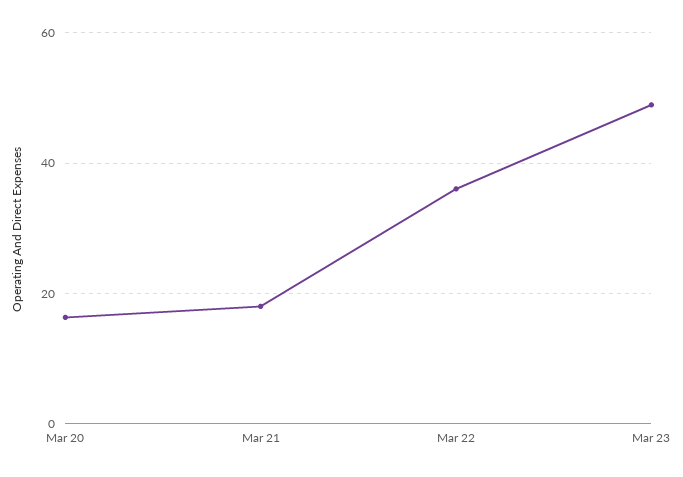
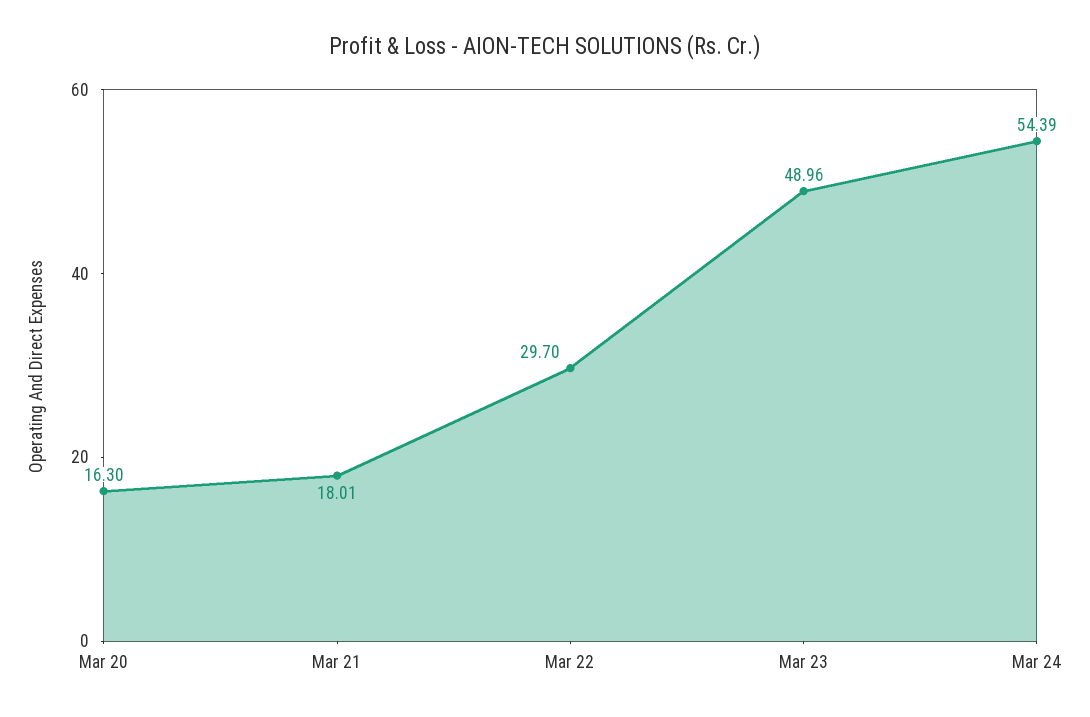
Mar 22: 36 -> 29.7
Mar 24: none -> 54.39

